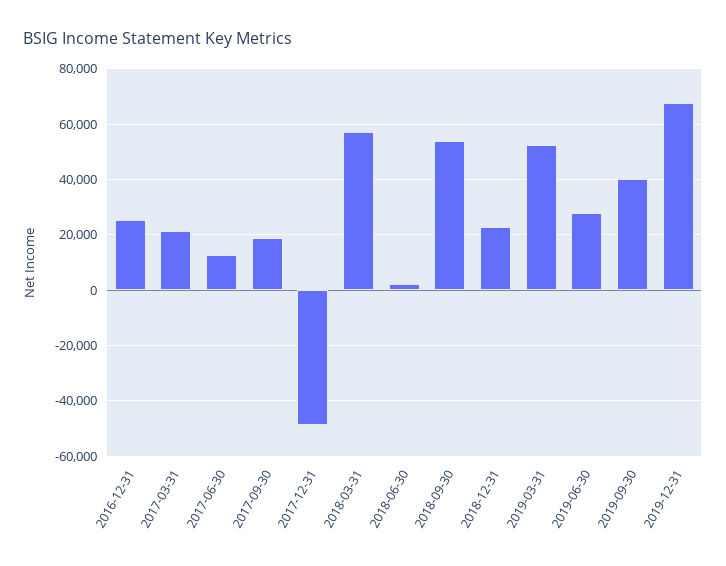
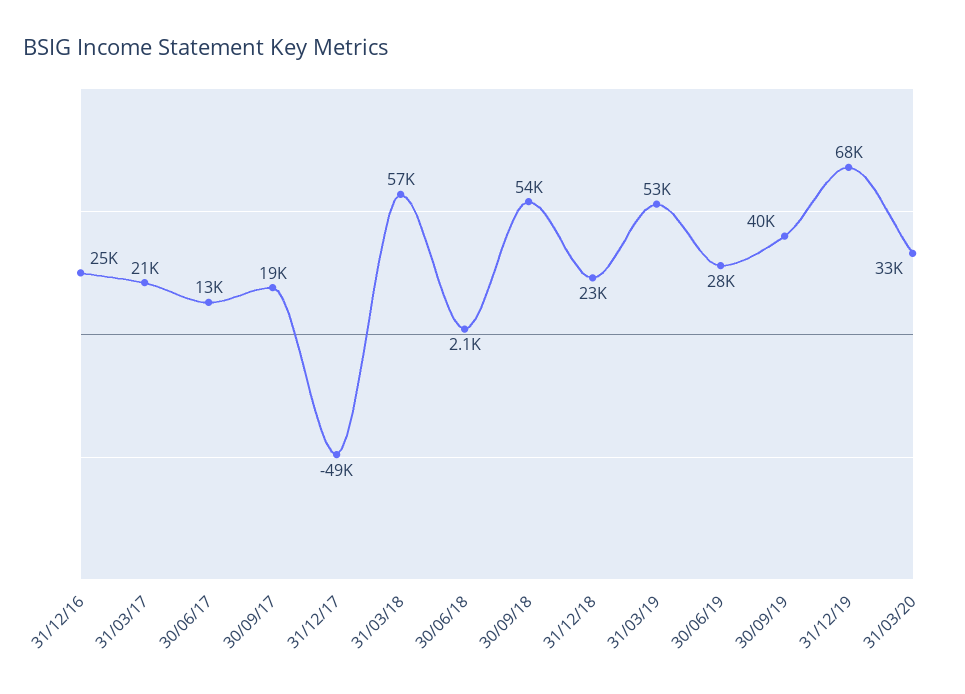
31/03/20: none -> 33000

